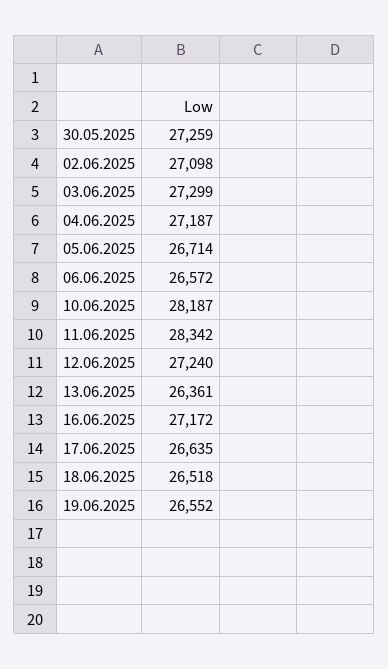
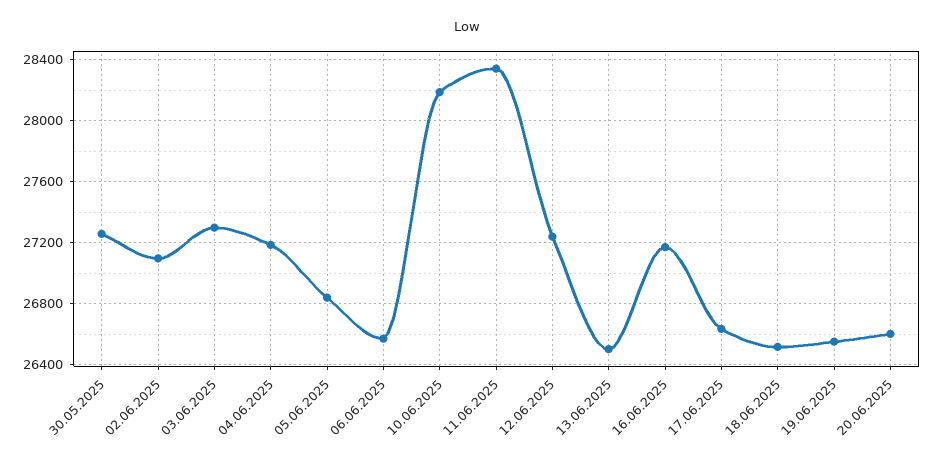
05.06.2025: 26714 -> 26850
13.06.2025: 26361 -> 26500
20.06.2025: none -> 26600

